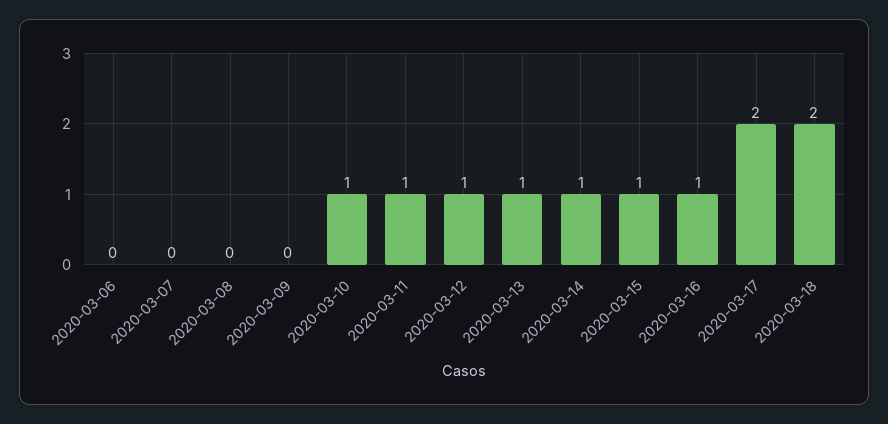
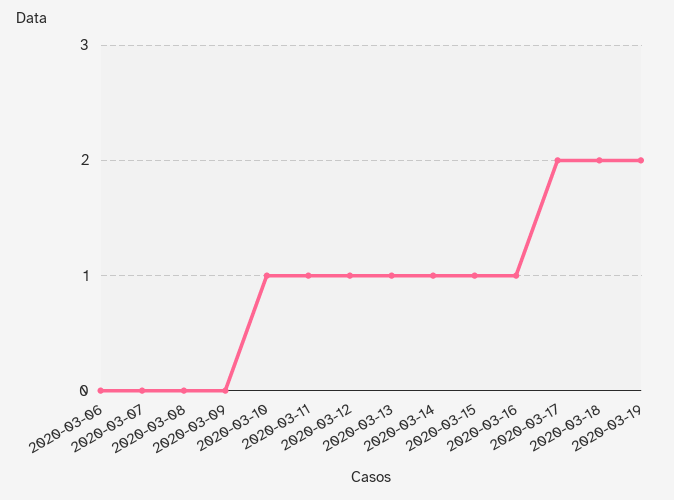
2020-03-19: none -> 2

